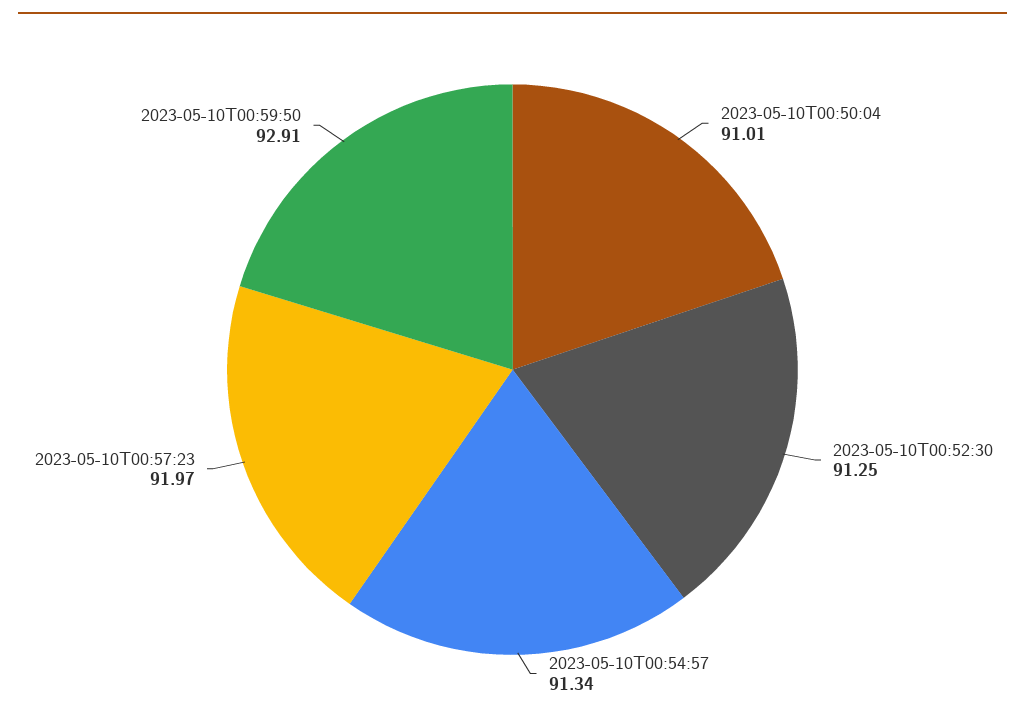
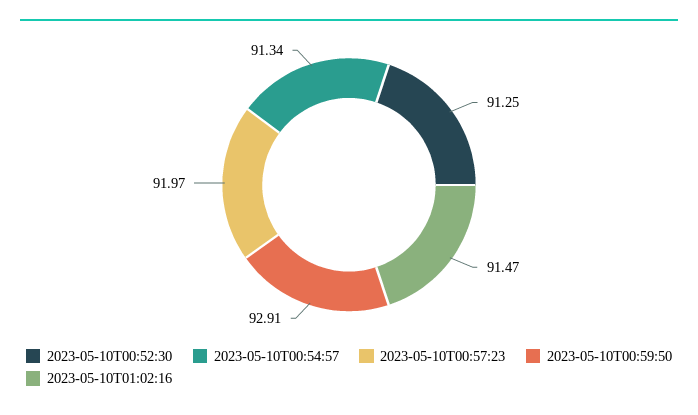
2023-05-10T00:50:04: 91.01 -> none
2023-05-10T01:02:16: none -> 91.47

